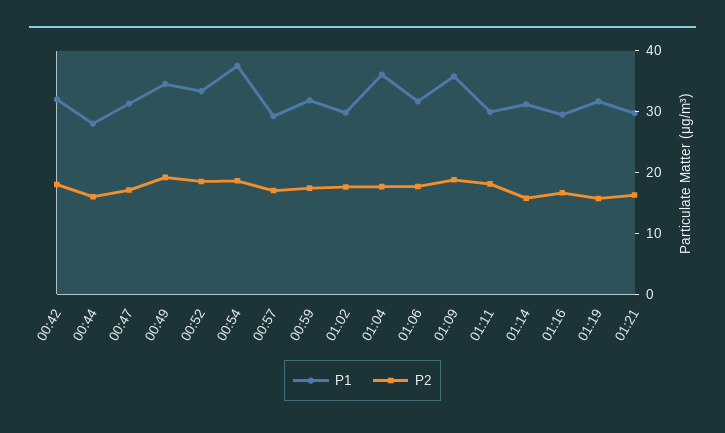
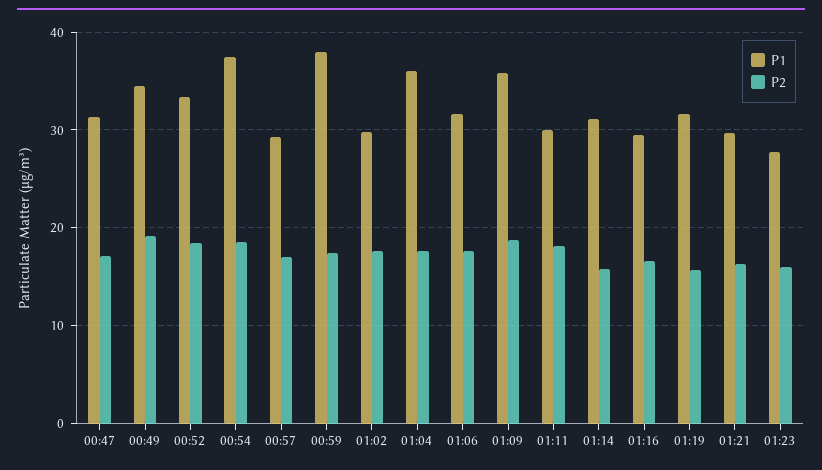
P1, 00:42: 32 -> none
P2, 00:42: 18 -> none
P1, 00:44: 28 -> none
P2, 00:44: 16 -> none
P1, 00:59: 32 -> 38
P1, 01:23: none -> 28
P2, 01:23: none -> 16

